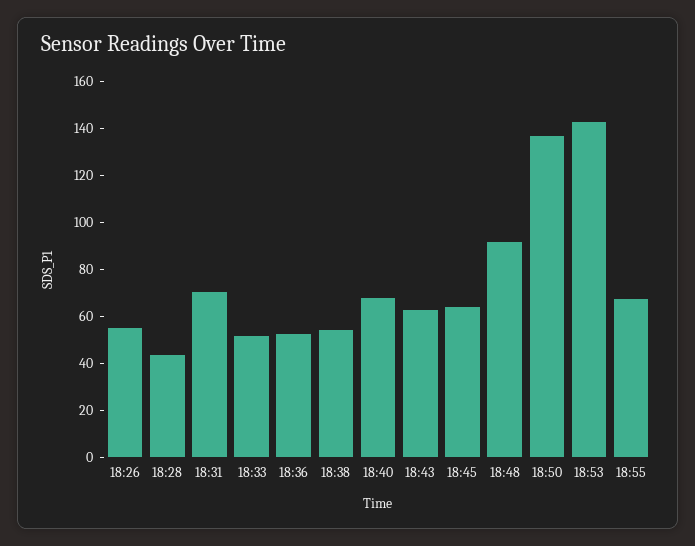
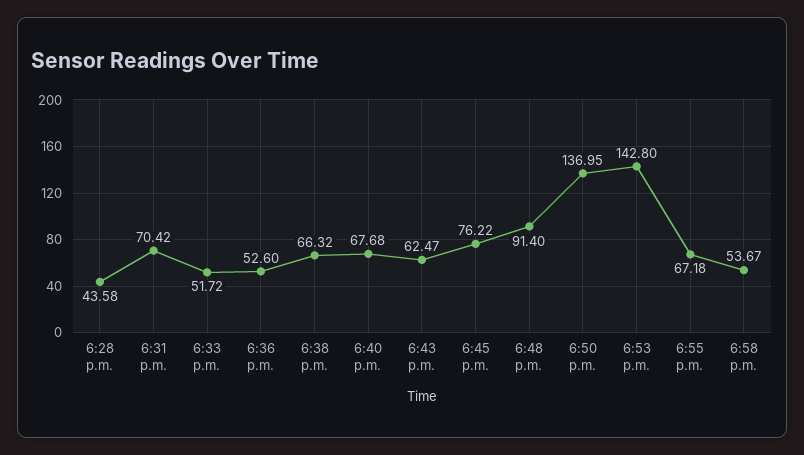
18:26: 55 -> none
18:38: 55 -> 66.32
18:45: 65 -> 76.22
6:58 p.m.: none -> 53.67

